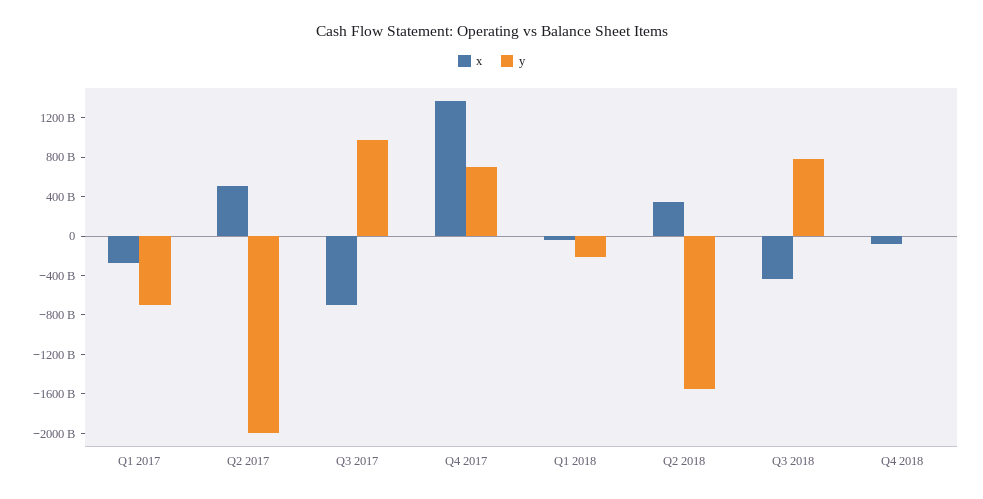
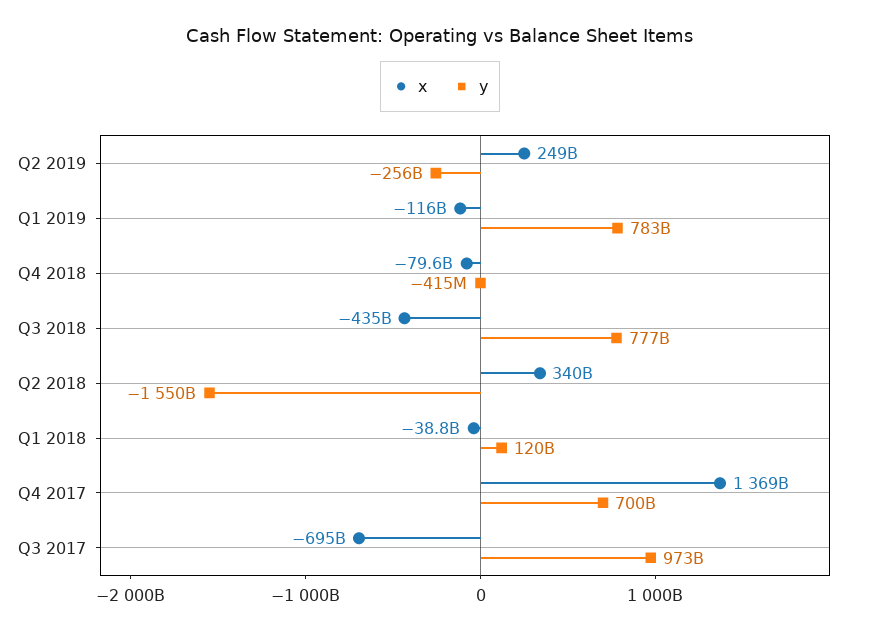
x, Q1 2017: -300000000000 -> none
y, Q1 2017: -700000000000 -> none
x, Q2 2017: 500000000000 -> none
y, Q2 2017: -2000000000000 -> none
y, Q1 2018: -200000000000 -> 120000000000
x, Q2 2019: none -> 249000000000
y, Q2 2019: none -> -256000000000
x, Q1 2019: none -> -116000000000
y, Q1 2019: none -> 783000000000

